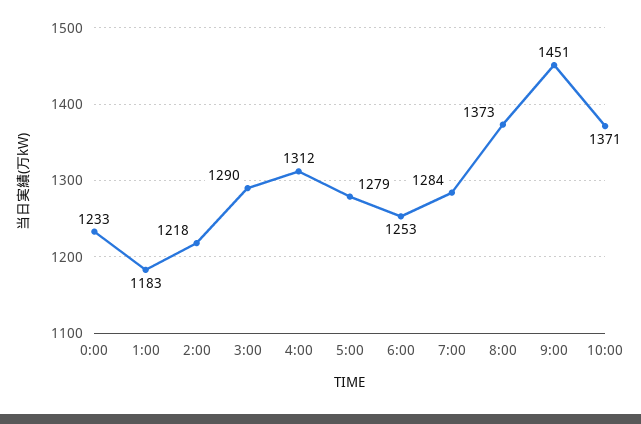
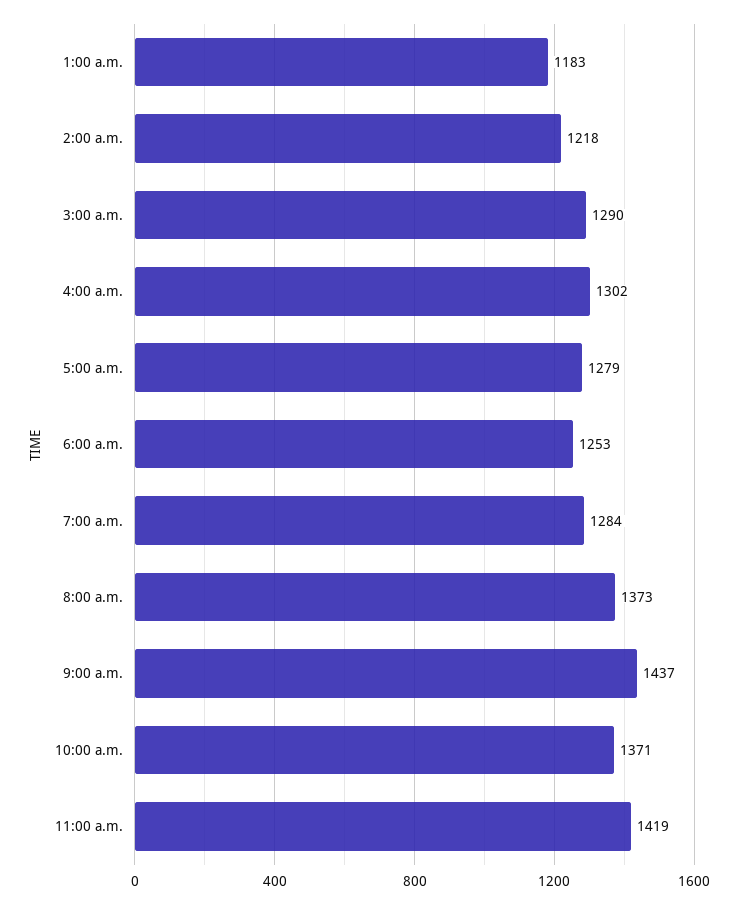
0:00: 1233 -> none
4:00: 1312 -> 1302
9:00: 1451 -> 1437
11:00 a.m.: none -> 1419

